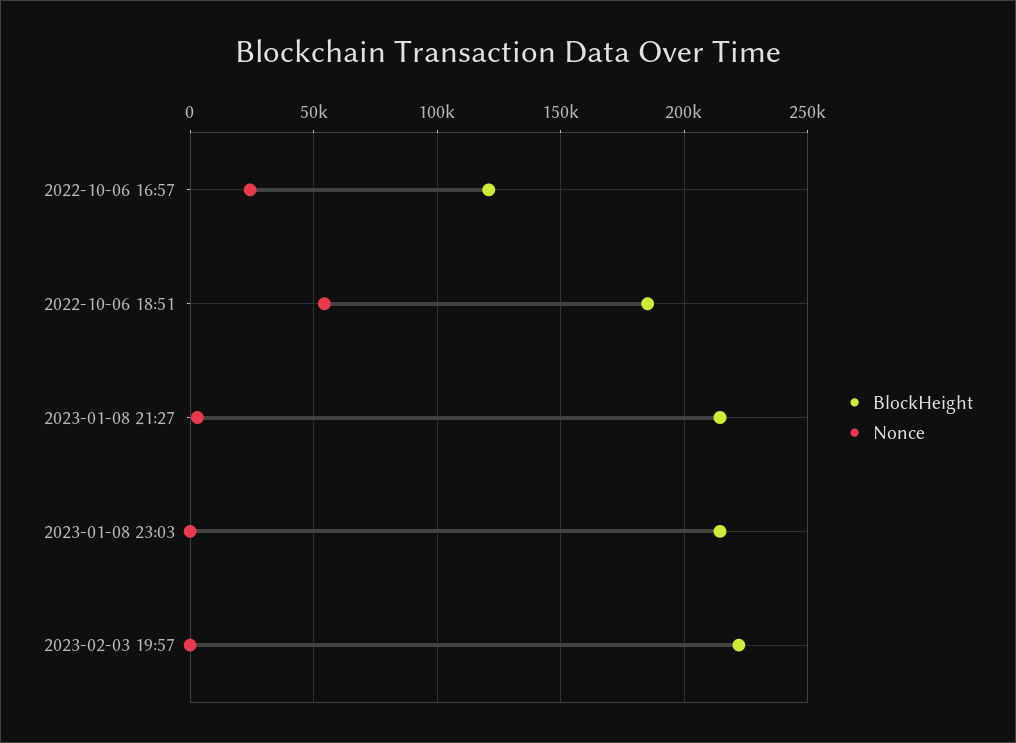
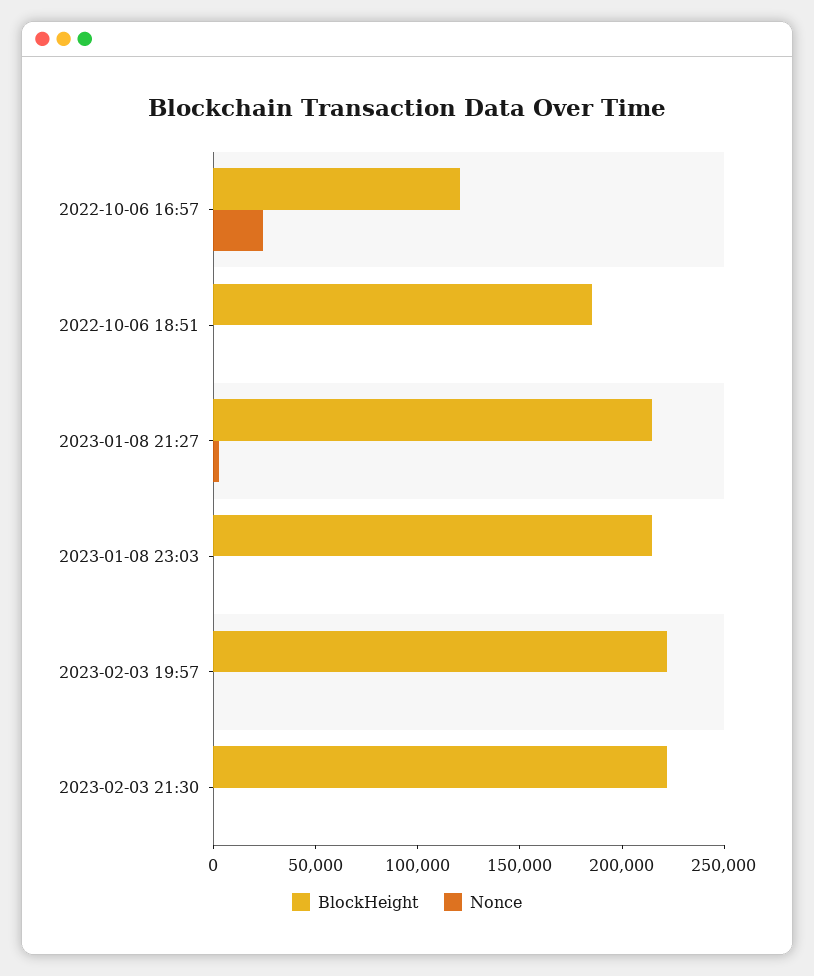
Nonce, 2022-10-06 18:51: 55000 -> 0
BlockHeight, 2023-02-03 21:30: none -> 220000
Nonce, 2023-02-03 21:30: none -> 0

